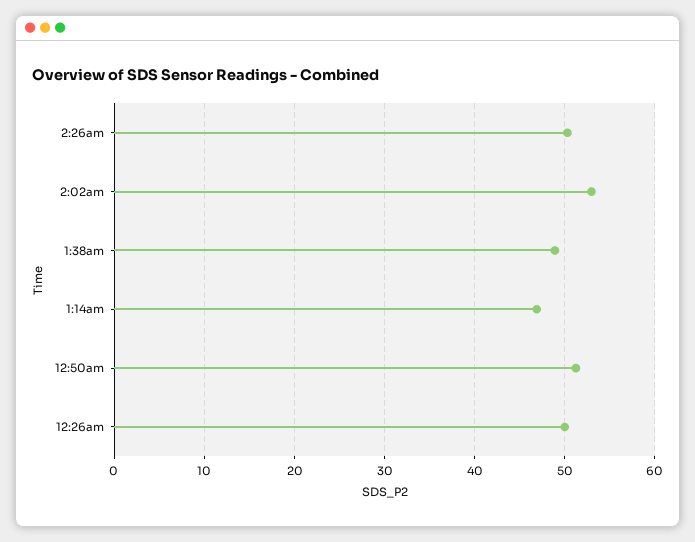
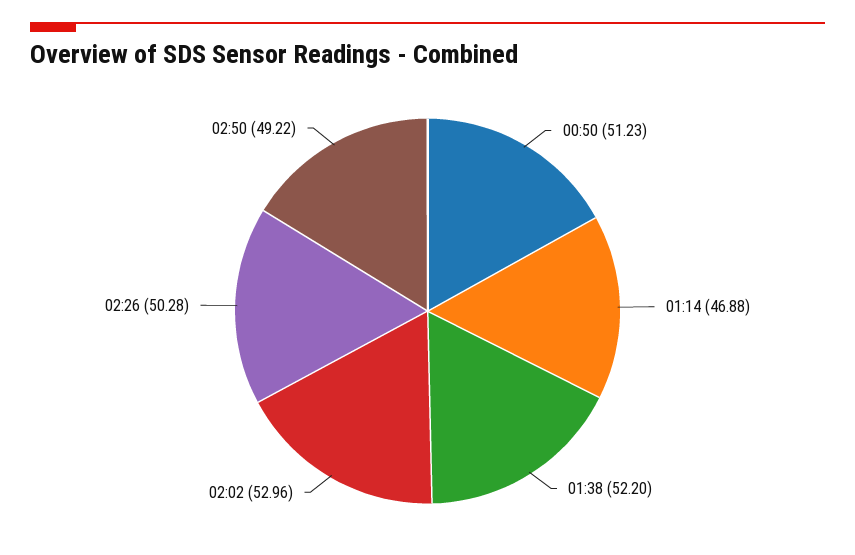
1:38am: 49 -> 52.2
12:26am: 50 -> none
02:50: none -> 49.22

